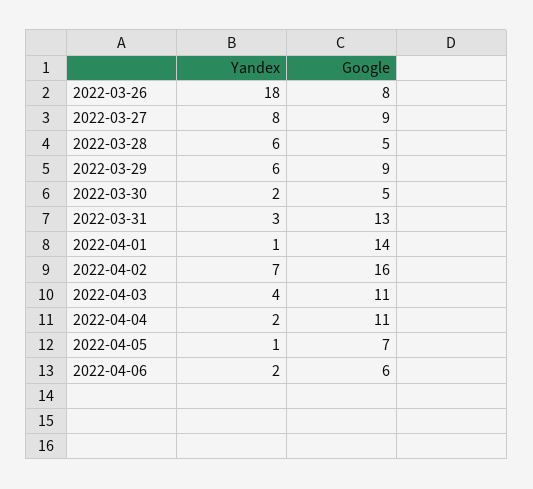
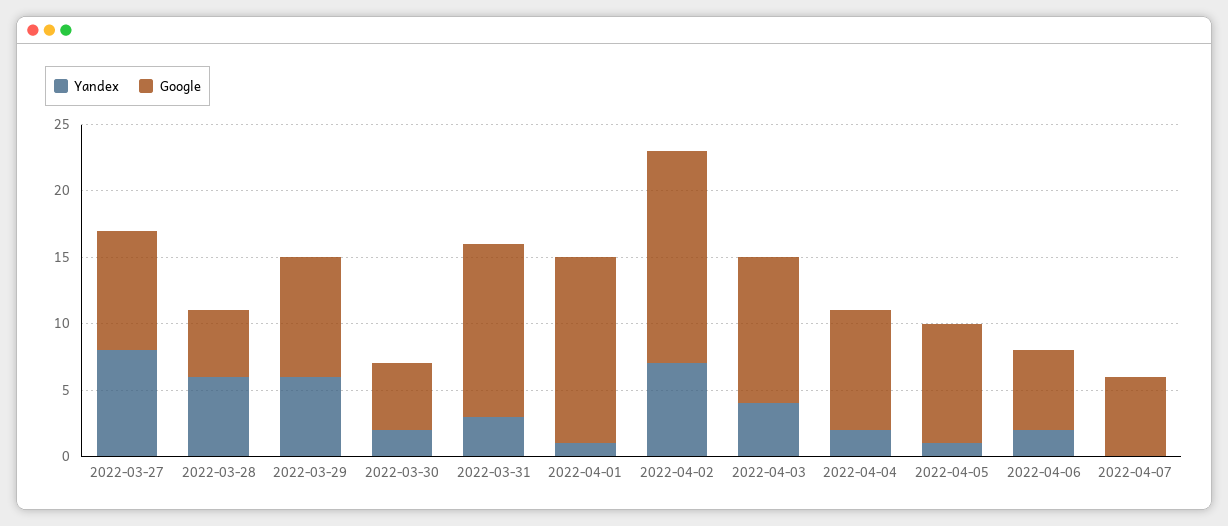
Yandex, 2022-03-26: 18 -> none
Google, 2022-03-26: 8 -> none
Google, 2022-04-04: 11 -> 9
Google, 2022-04-05: 7 -> 9
Yandex, 2022-04-07: none -> 0
Google, 2022-04-07: none -> 6

